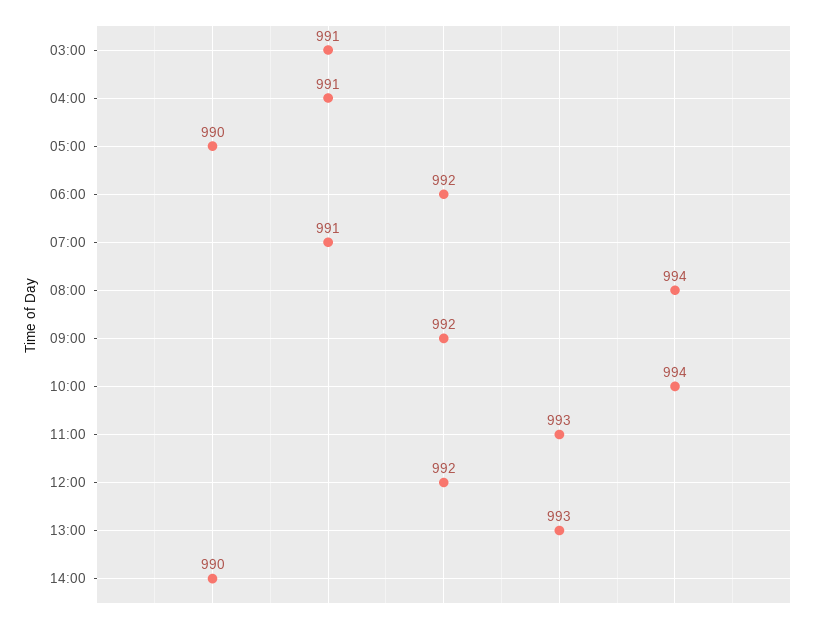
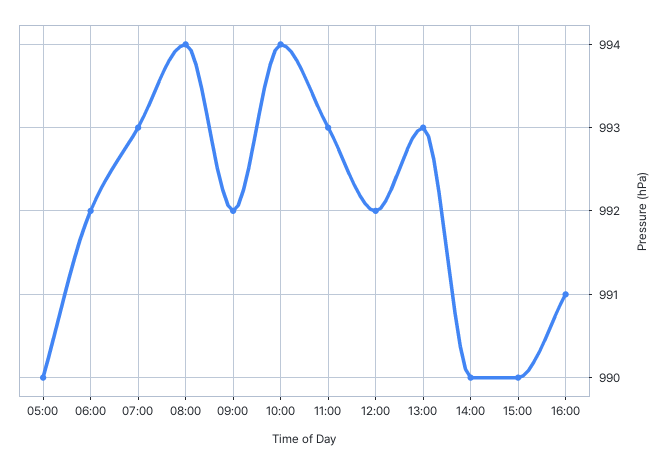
03:00: 991 -> none
04:00: 991 -> none
07:00: 991 -> 993
15:00: none -> 990
16:00: none -> 991

